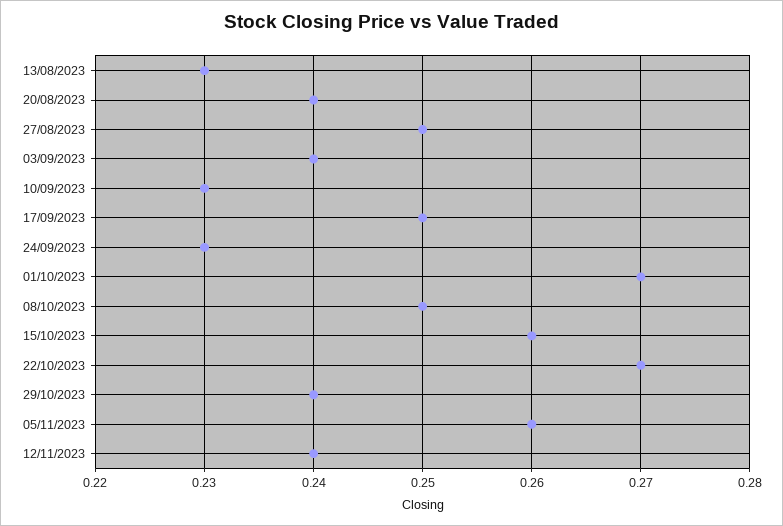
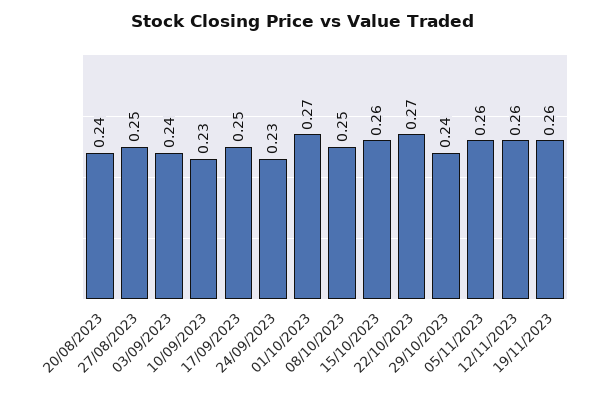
13/08/2023: 0.23 -> none
12/11/2023: 0.24 -> 0.26
19/11/2023: none -> 0.26

